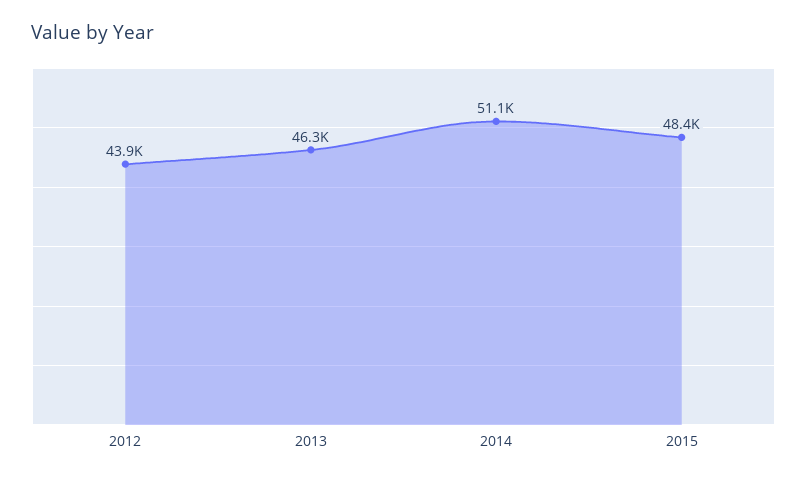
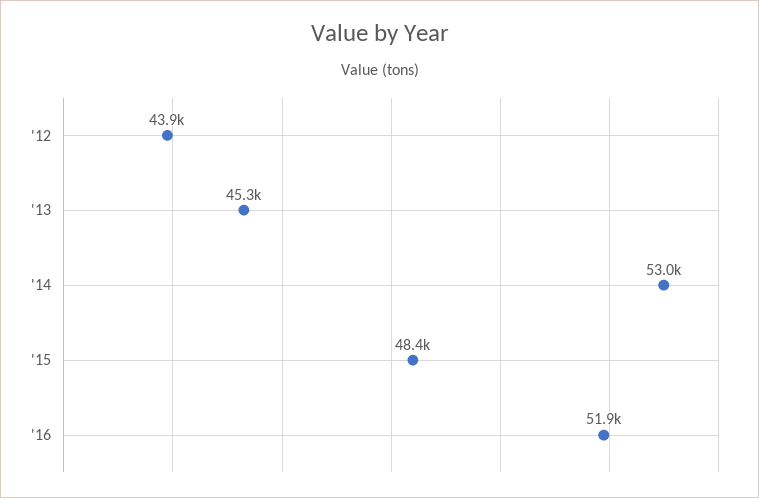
2013: 46300 -> 45300
2014: 51100 -> 53000
'16: none -> 51900

